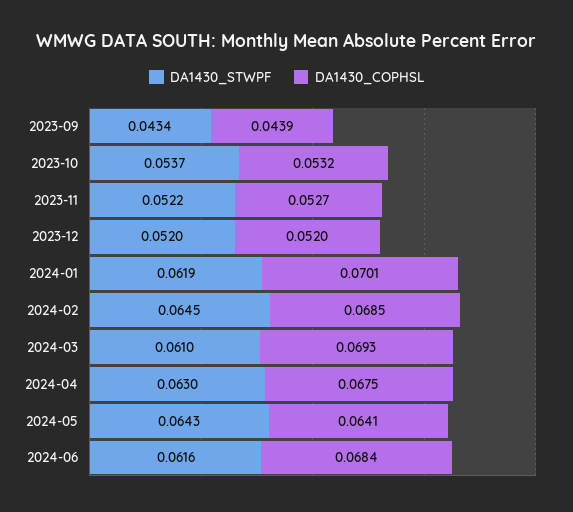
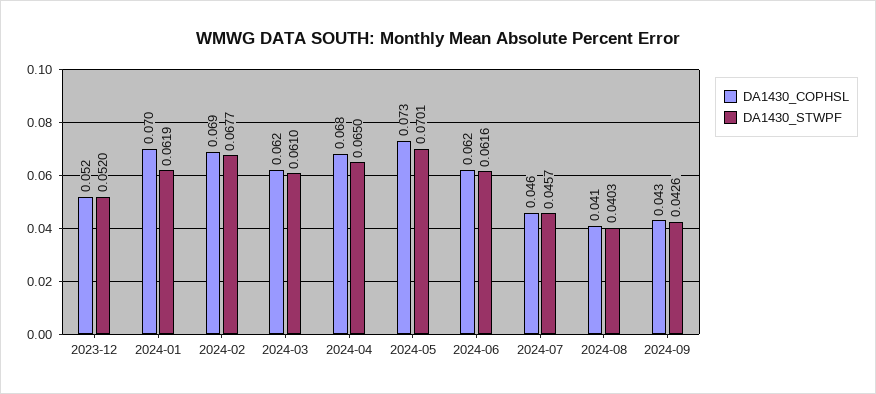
DA1430_STWPF, 2023-09: 0.0434 -> none
DA1430_COPHSL, 2023-09: 0.0439 -> none
DA1430_STWPF, 2023-10: 0.0537 -> none
DA1430_COPHSL, 2023-10: 0.0532 -> none
DA1430_STWPF, 2023-11: 0.0522 -> none
DA1430_COPHSL, 2023-11: 0.0527 -> none
DA1430_STWPF, 2024-02: 0.0645 -> 0.0677
DA1430_COPHSL, 2024-03: 0.0693 -> 0.062
DA1430_STWPF, 2024-04: 0.063 -> 0.065
DA1430_STWPF, 2024-05: 0.0643 -> 0.0701
DA1430_COPHSL, 2024-05: 0.0641 -> 0.073
DA1430_COPHSL, 2024-06: 0.0684 -> 0.062
DA1430_COPHSL, 2024-07: none -> 0.046
DA1430_STWPF, 2024-07: none -> 0.0457
DA1430_COPHSL, 2024-08: none -> 0.041
DA1430_STWPF, 2024-08: none -> 0.0403
DA1430_COPHSL, 2024-09: none -> 0.043
DA1430_STWPF, 2024-09: none -> 0.0426

